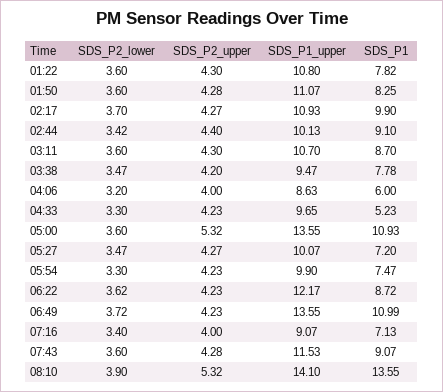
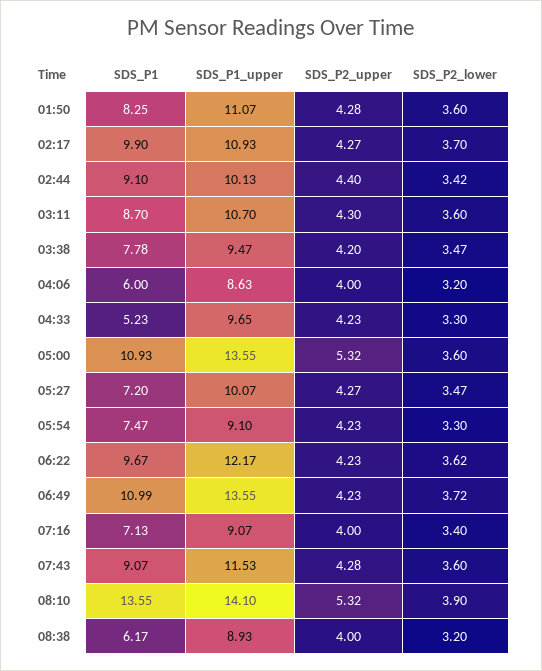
SDS_P2_lower, 01:22: 3.6 -> none
SDS_P2_upper, 01:22: 4.3 -> none
SDS_P1_upper, 01:22: 10.8 -> none
SDS_P1, 01:22: 7.82 -> none
SDS_P1_upper, 05:54: 9.9 -> 9.1
SDS_P1, 06:22: 8.72 -> 9.67
SDS_P1, 08:38: none -> 6.17
SDS_P1_upper, 08:38: none -> 8.93
SDS_P2_upper, 08:38: none -> 4
SDS_P2_lower, 08:38: none -> 3.2

